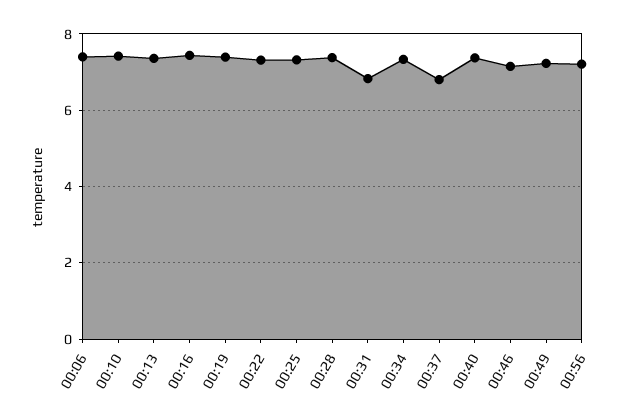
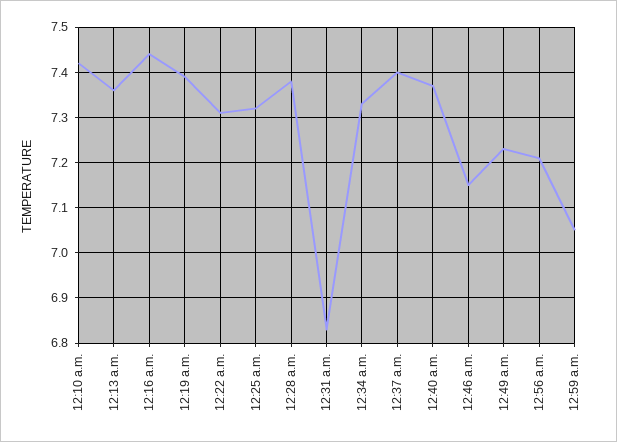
00:06: 7.4 -> none
00:37: 6.8 -> 7.4
12:59 a.m.: none -> 7.05

